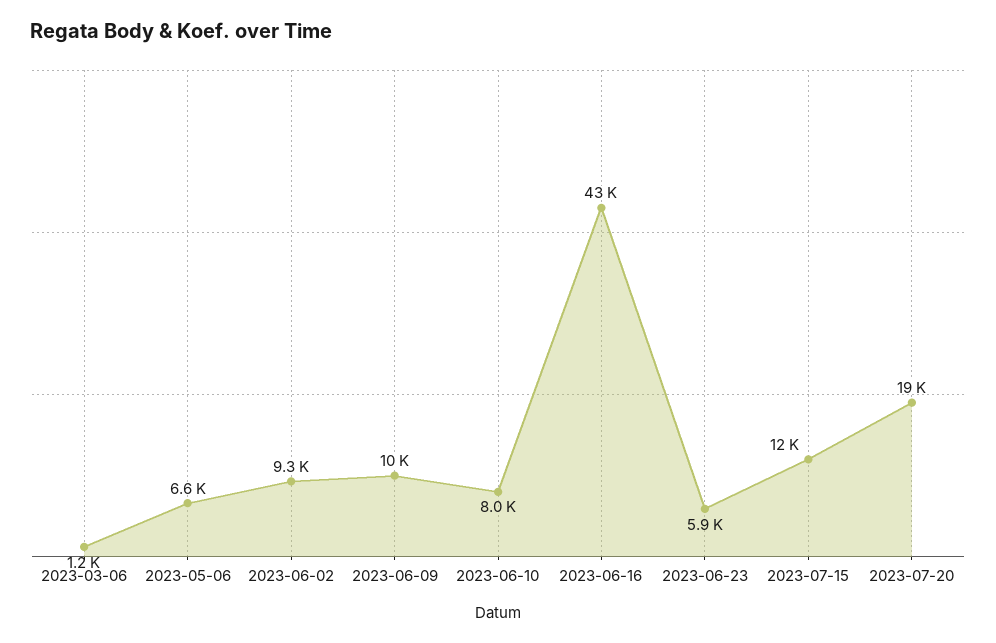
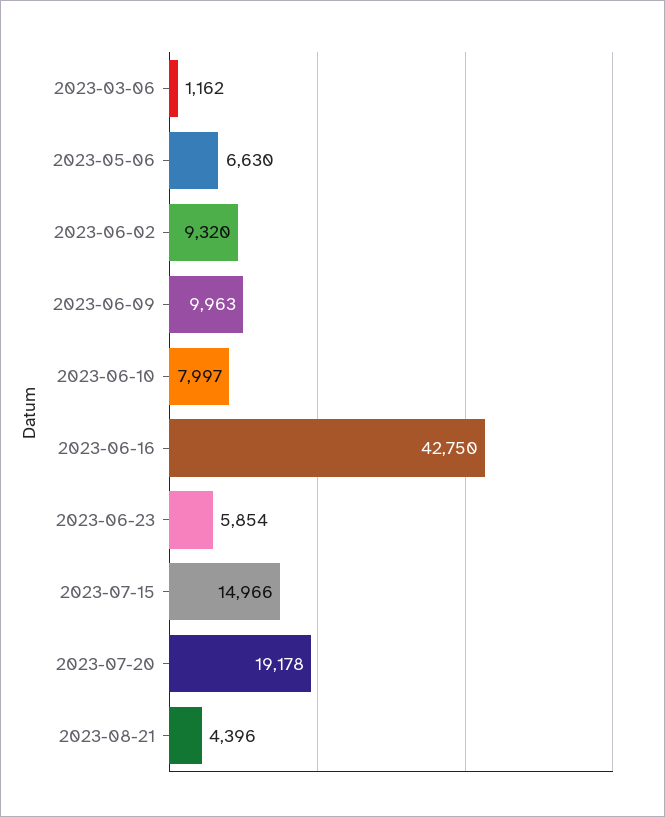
2023-07-15: 12000 -> 14966
2023-08-21: none -> 4396

